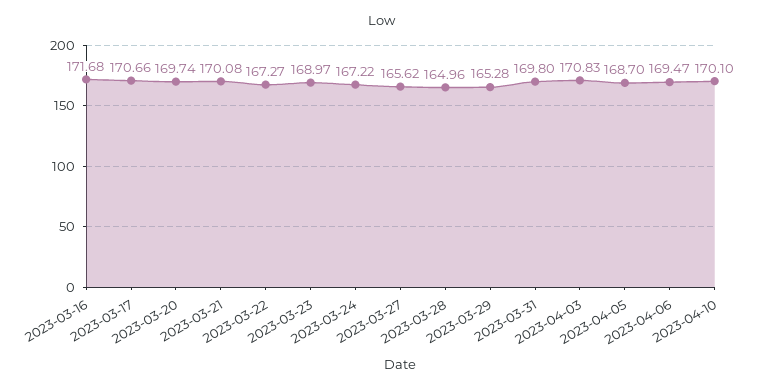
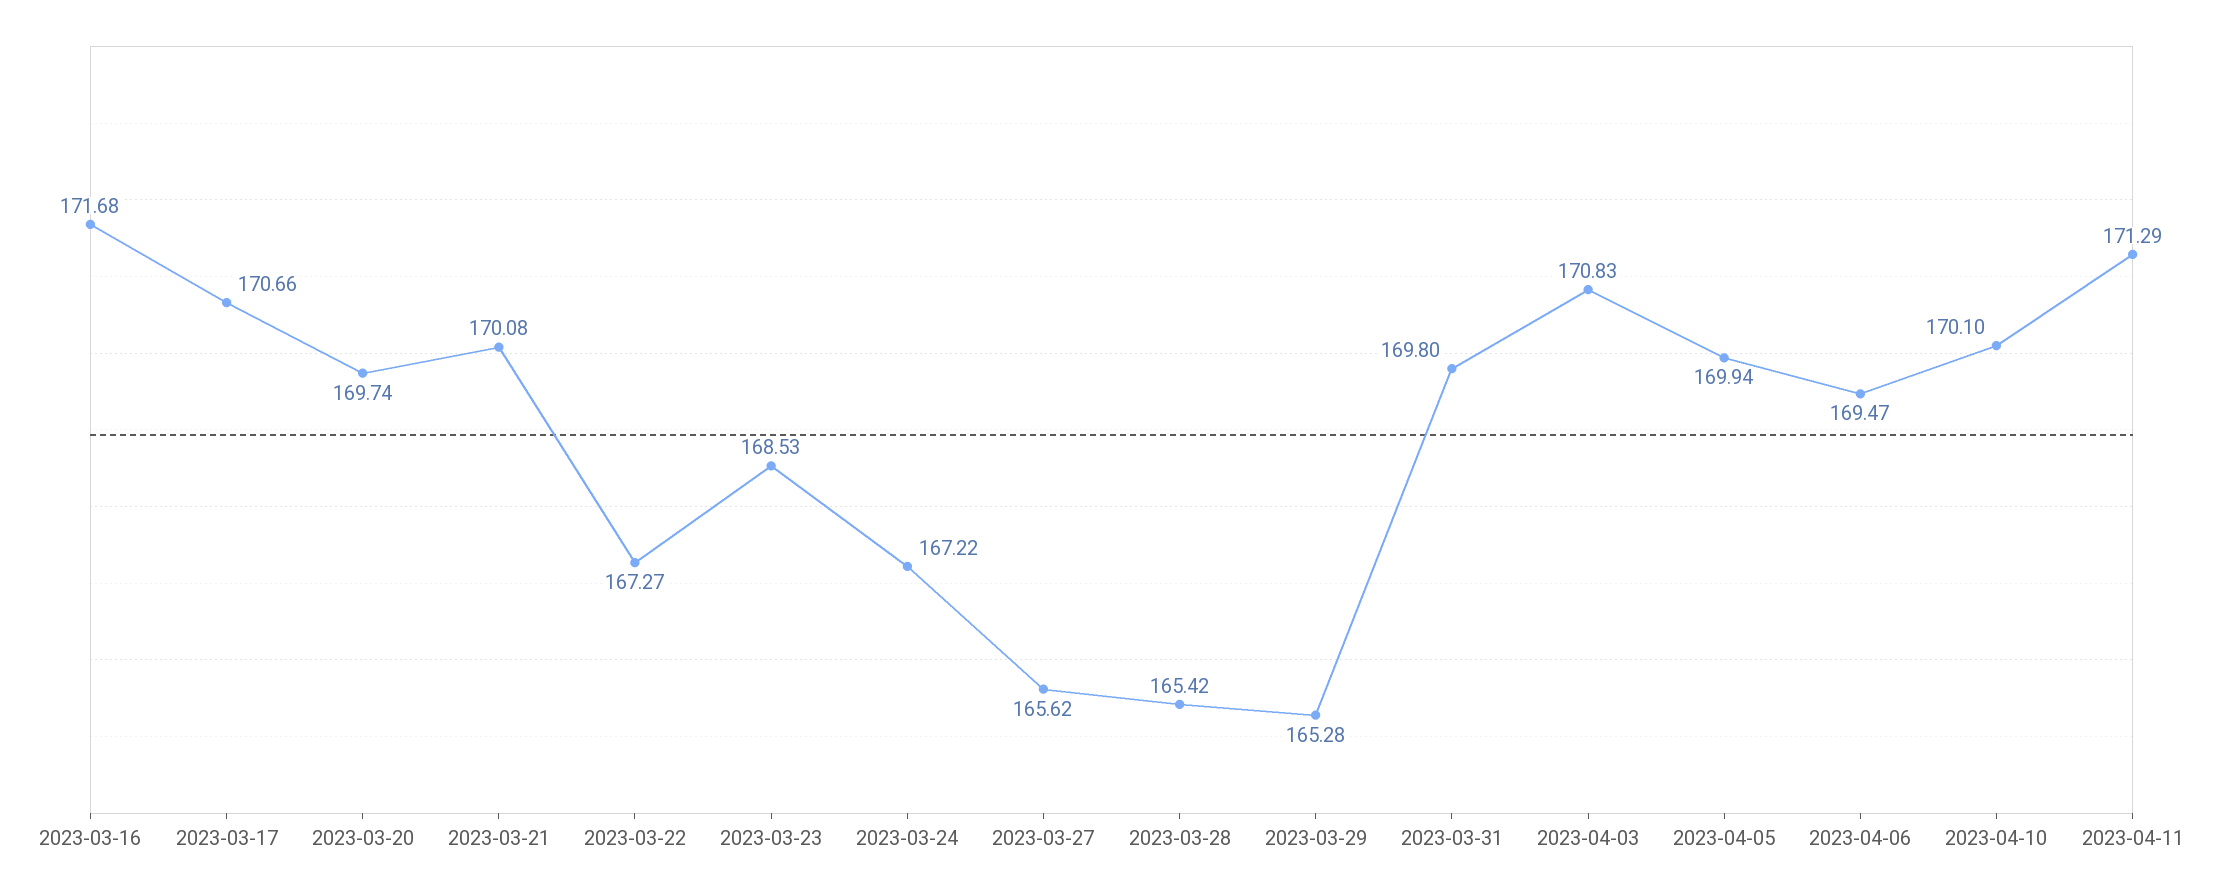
2023-03-23: 168.97 -> 168.53
2023-03-28: 164.96 -> 165.42
2023-04-05: 168.7 -> 169.94
2023-04-11: none -> 171.29

